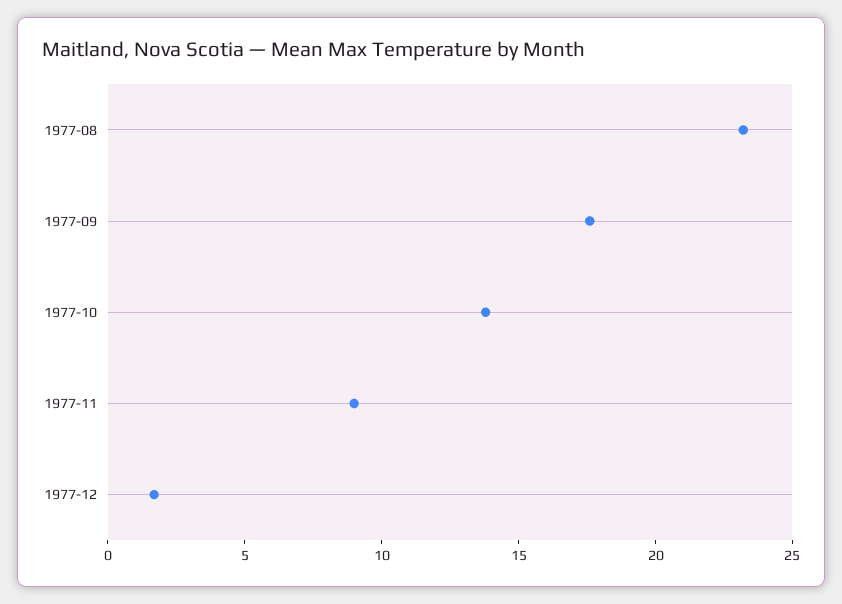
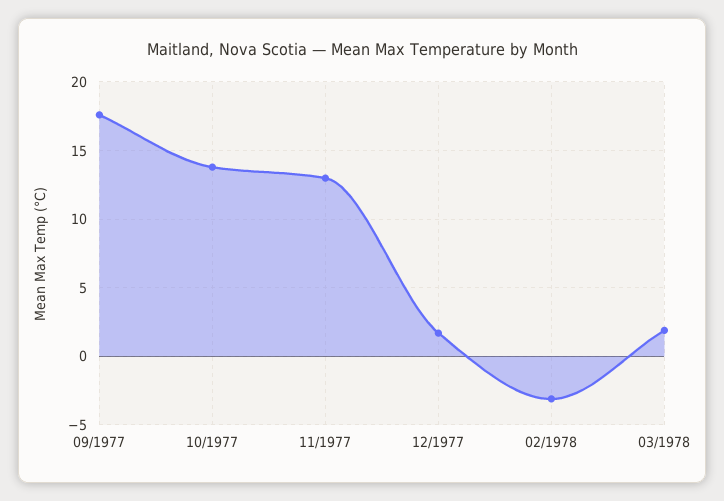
1977-08: 23 -> none
1977-11: 9 -> 13
02/1978: none -> -3
03/1978: none -> 2

